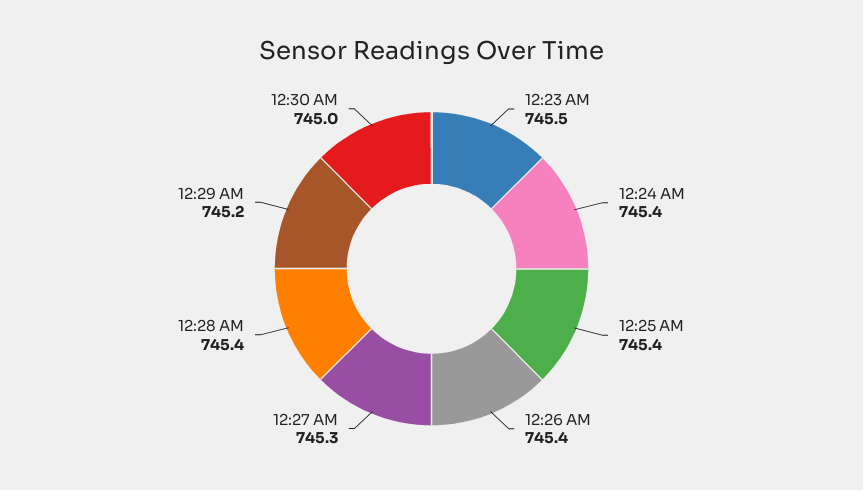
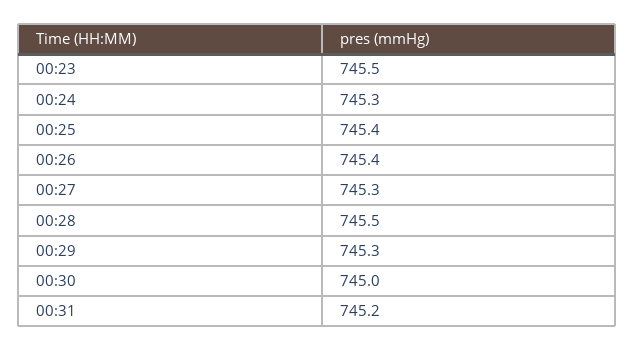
12:24 AM: 745.4 -> 745.3
12:28 AM: 745.4 -> 745.5
12:29 AM: 745.2 -> 745.3
00:31: none -> 745.2

